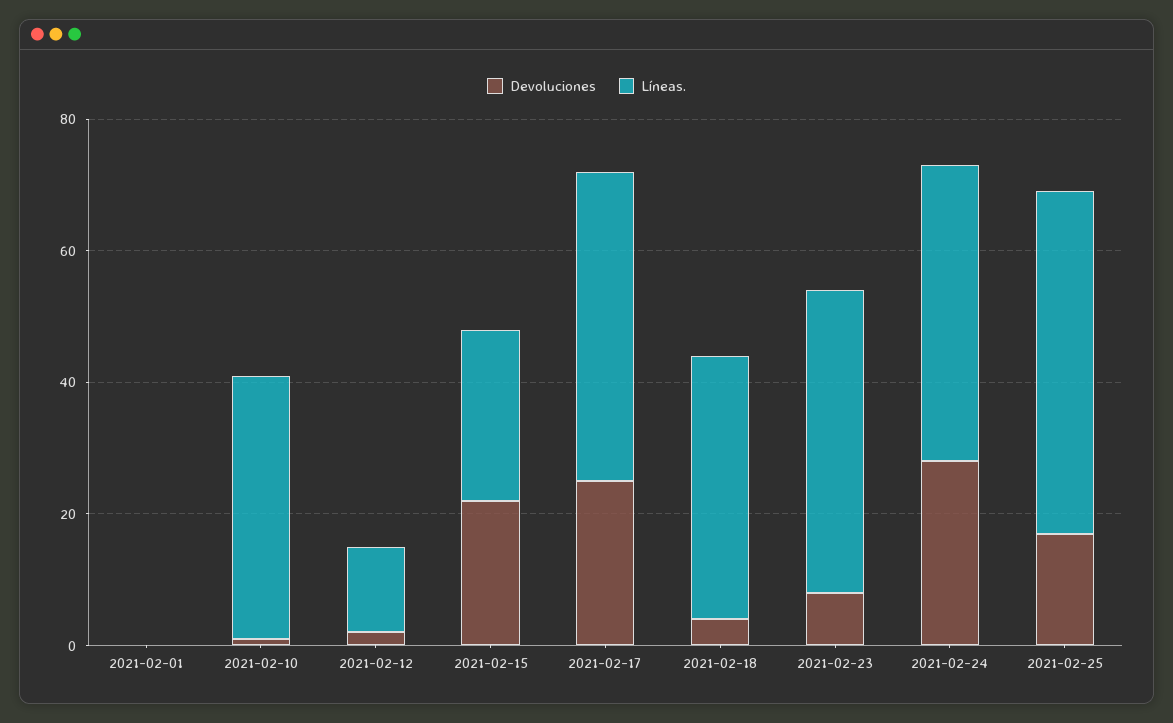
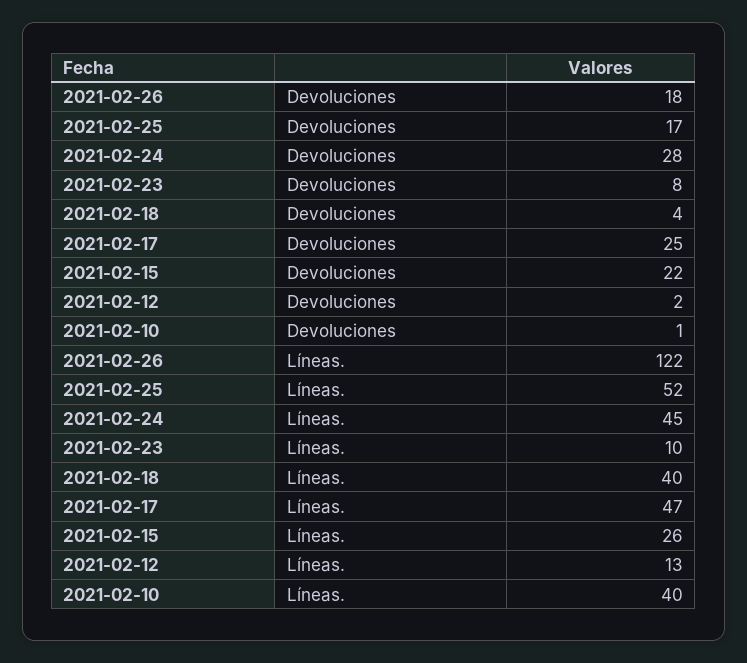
Devoluciones, 2021-02-01: 0 -> none
Líneas., 2021-02-01: 0 -> none
Líneas., 2021-02-23: 45 -> 10
Devoluciones, 2021-02-26: none -> 18
Líneas., 2021-02-26: none -> 122

